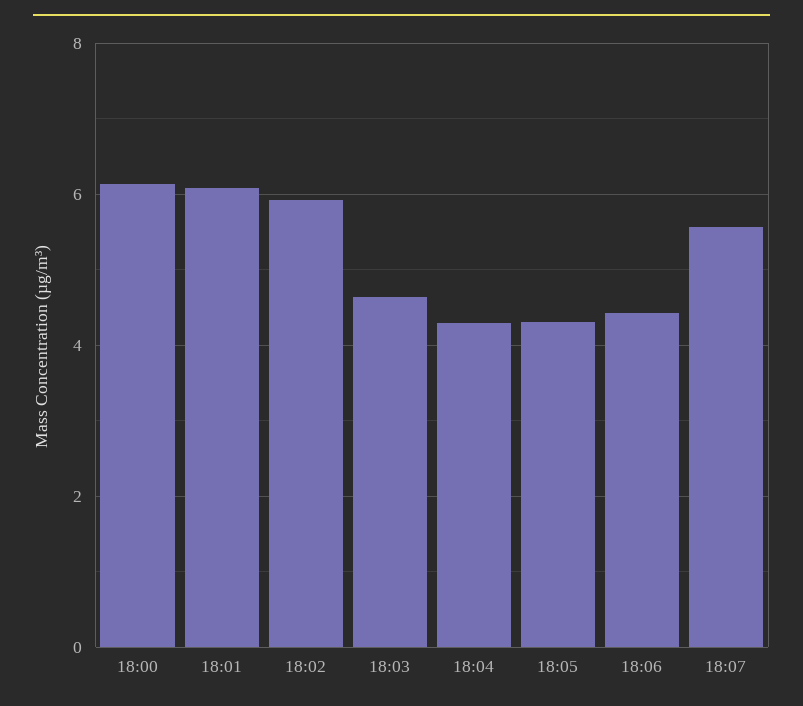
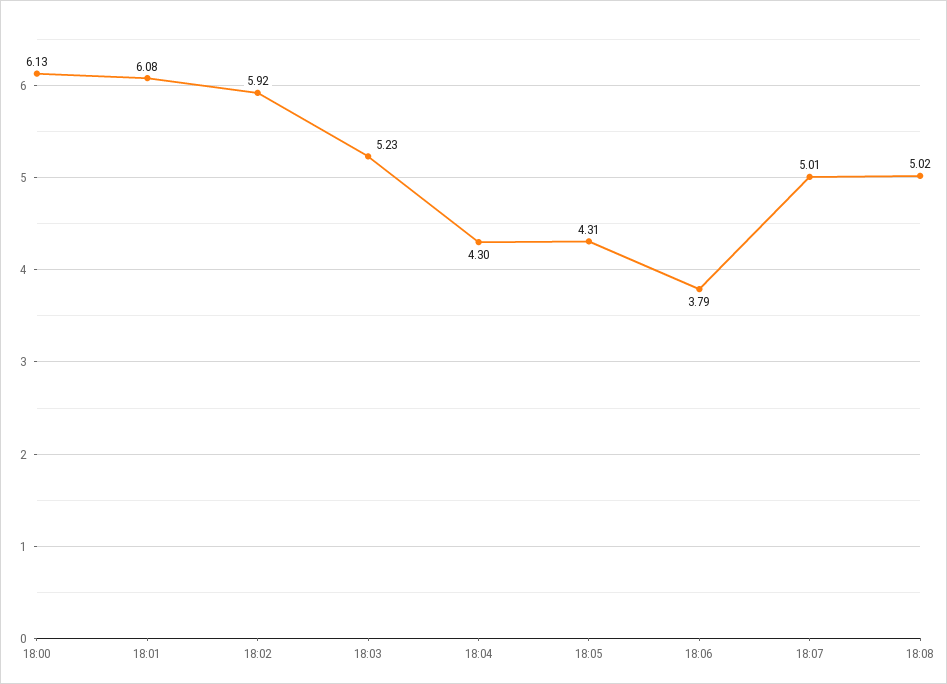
18:03: 4.6 -> 5.23
18:06: 4.4 -> 3.79
18:07: 5.6 -> 5.01
18:08: none -> 5.02

